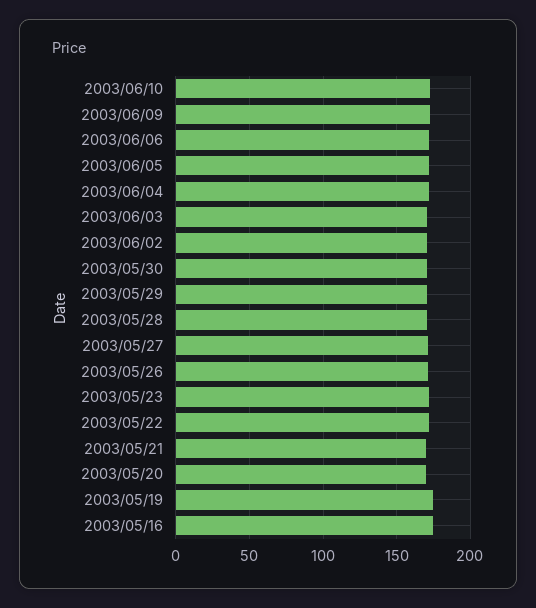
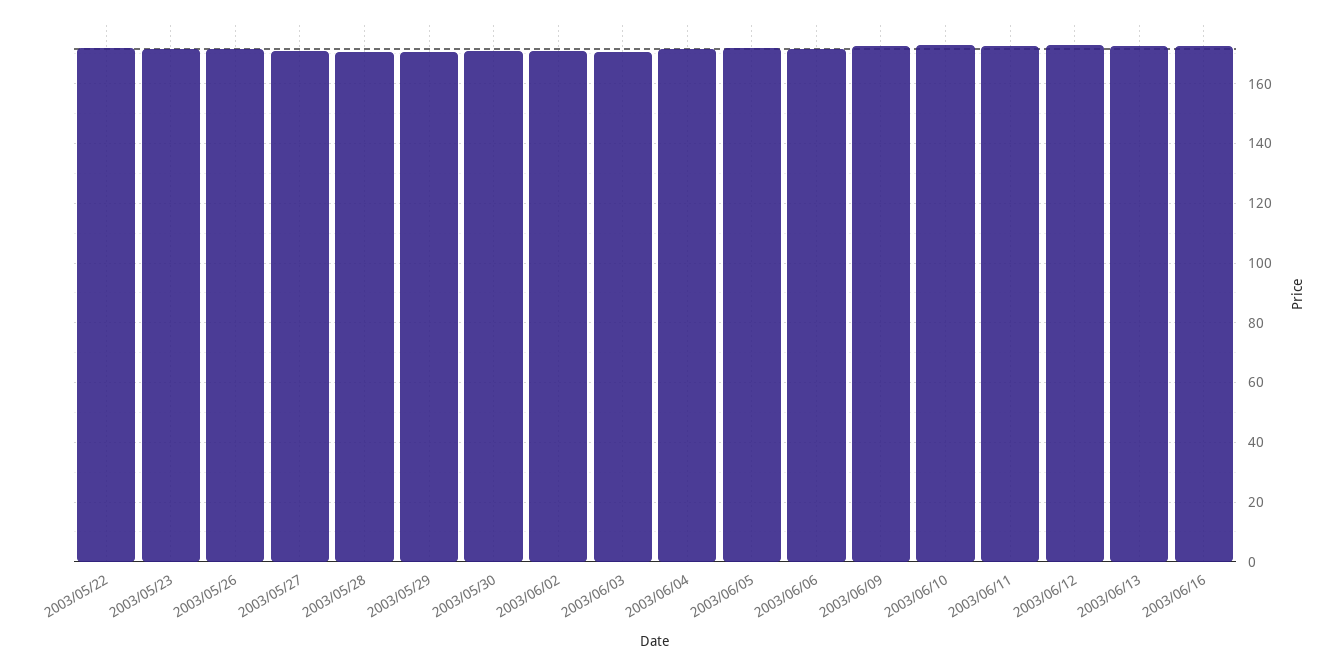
2003/05/21: 170 -> none
2003/05/20: 170 -> none
2003/05/19: 175 -> none
2003/05/16: 175 -> none
2003/06/11: none -> 172.5
2003/06/12: none -> 172.5
2003/06/13: none -> 172.5
2003/06/16: none -> 172.5

